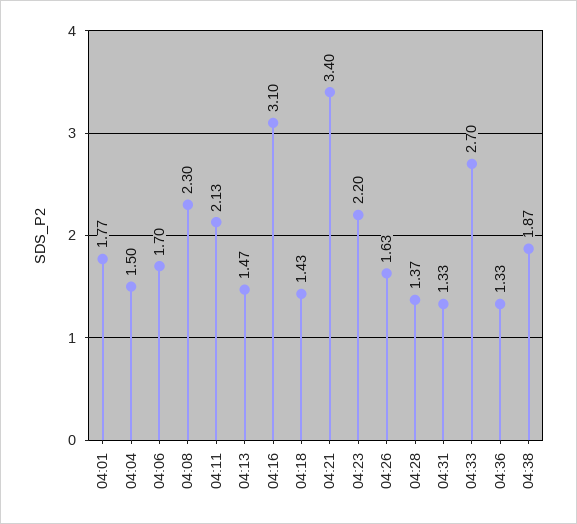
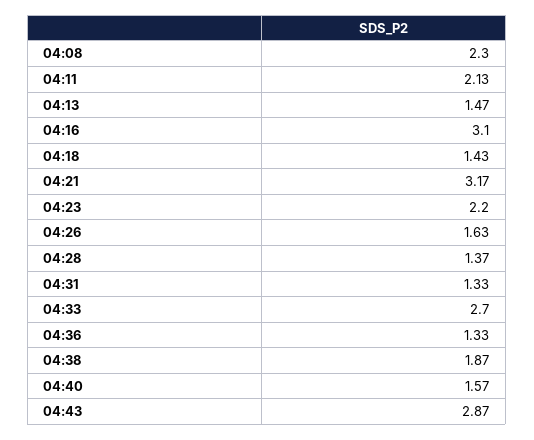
04:01: 1.77 -> none
04:04: 1.5 -> none
04:06: 1.7 -> none
04:21: 3.4 -> 3.17
04:40: none -> 1.57
04:43: none -> 2.87

